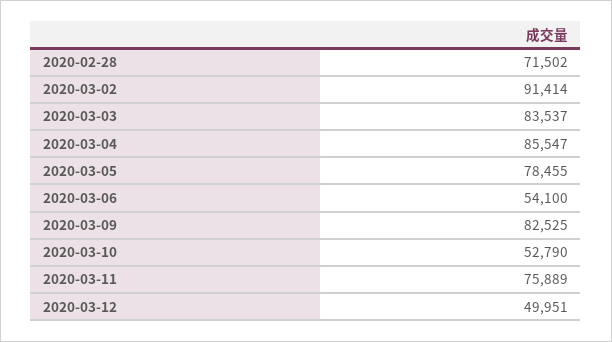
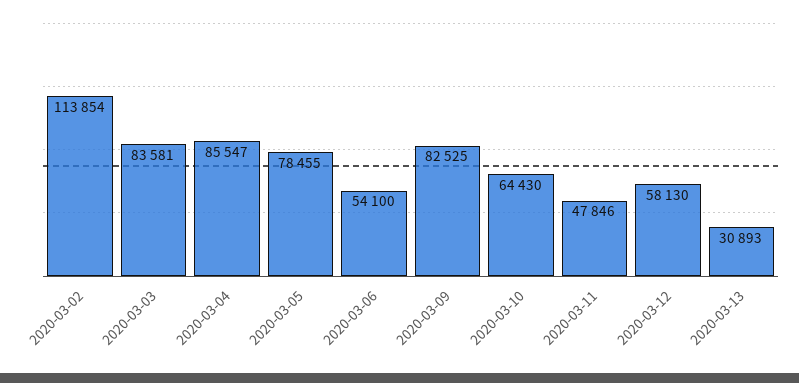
2020-02-28: 71502 -> none
2020-03-02: 91414 -> 113854
2020-03-03: 83537 -> 83581
2020-03-10: 52790 -> 64430
2020-03-11: 75889 -> 47846
2020-03-12: 49951 -> 58130
2020-03-13: none -> 30893

